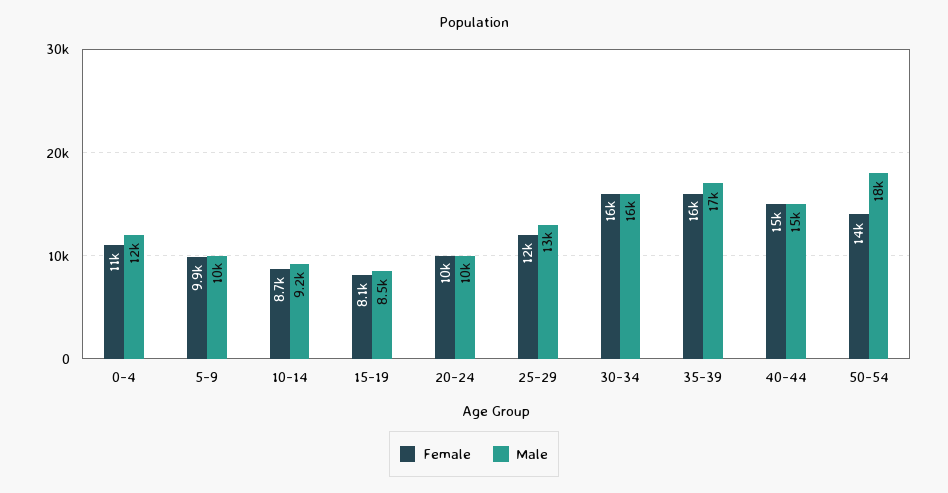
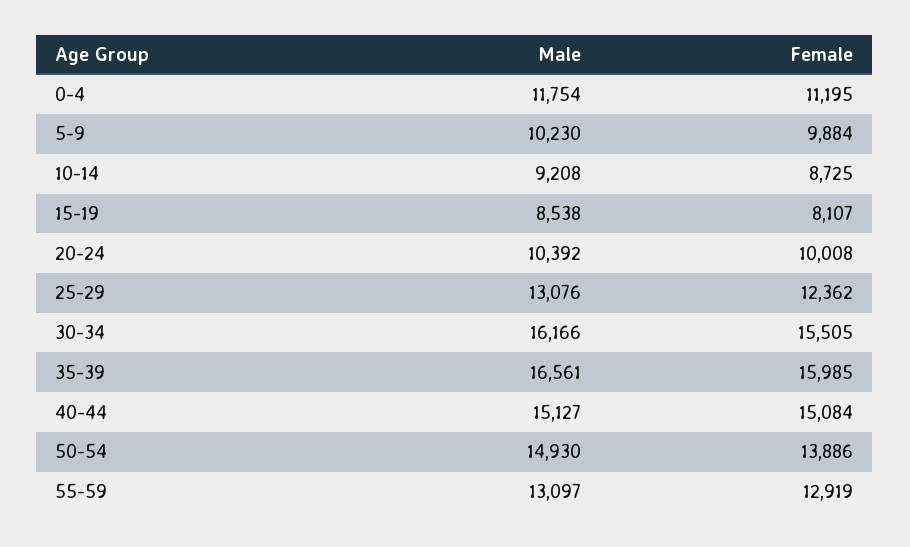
Male, 50-54: 18000 -> 14930
Male, 55-59: none -> 13097
Female, 55-59: none -> 12919

